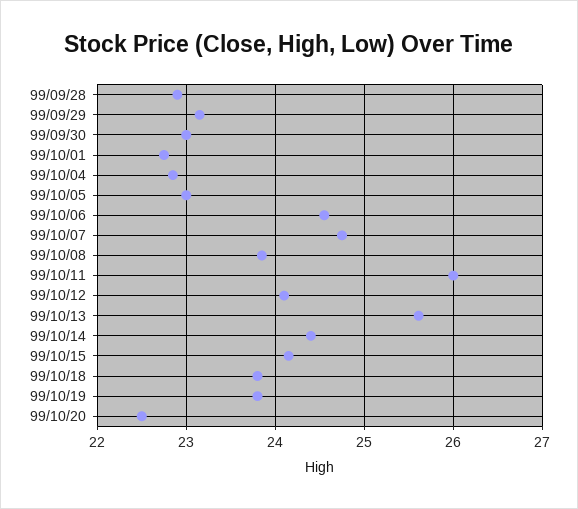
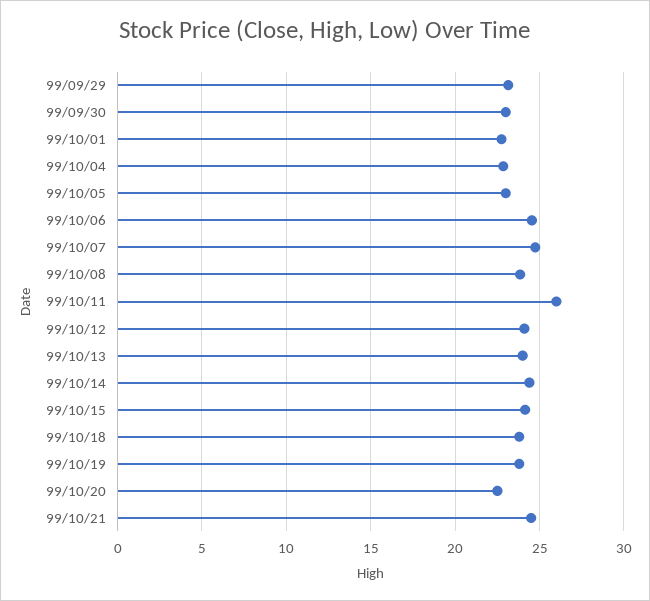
99/09/28: 22.9 -> none
99/10/13: 25.6 -> 24
99/10/21: none -> 24.5

